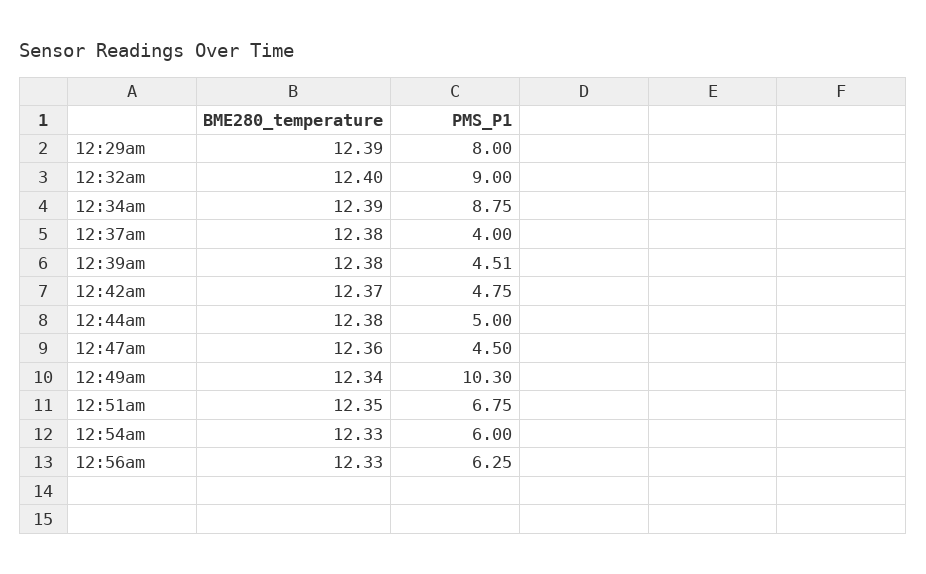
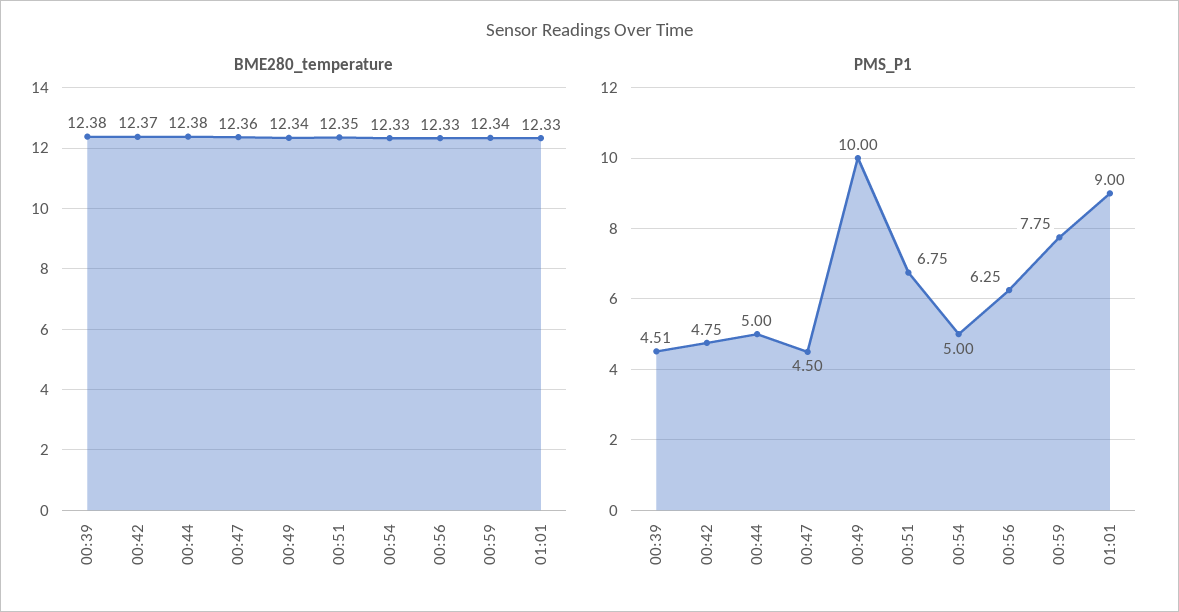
BME280_temperature, 12:29am: 12.39 -> none
PMS_P1, 12:29am: 8 -> none
BME280_temperature, 12:32am: 12.4 -> none
PMS_P1, 12:32am: 9 -> none
BME280_temperature, 12:34am: 12.39 -> none
PMS_P1, 12:34am: 8.75 -> none
BME280_temperature, 12:37am: 12.38 -> none
PMS_P1, 12:37am: 4 -> none
PMS_P1, 12:49am: 10.3 -> 10
PMS_P1, 12:54am: 6 -> 5
BME280_temperature, 00:59: none -> 12.34
BME280_temperature, 01:01: none -> 12.33
PMS_P1, 00:59: none -> 7.75
PMS_P1, 01:01: none -> 9

